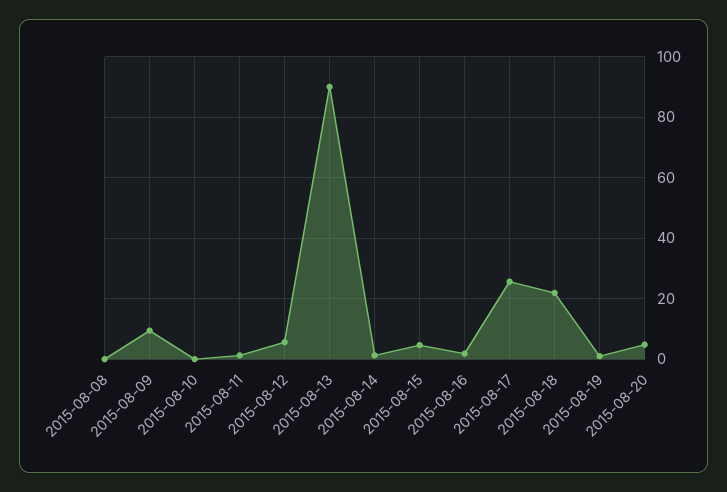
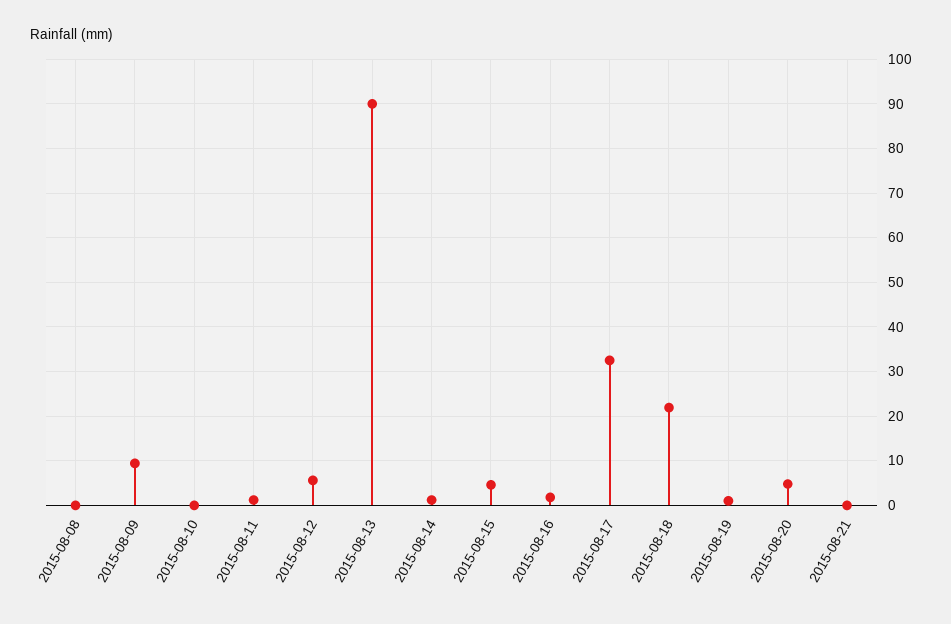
2015-08-17: 26 -> 32
2015-08-21: none -> 0

